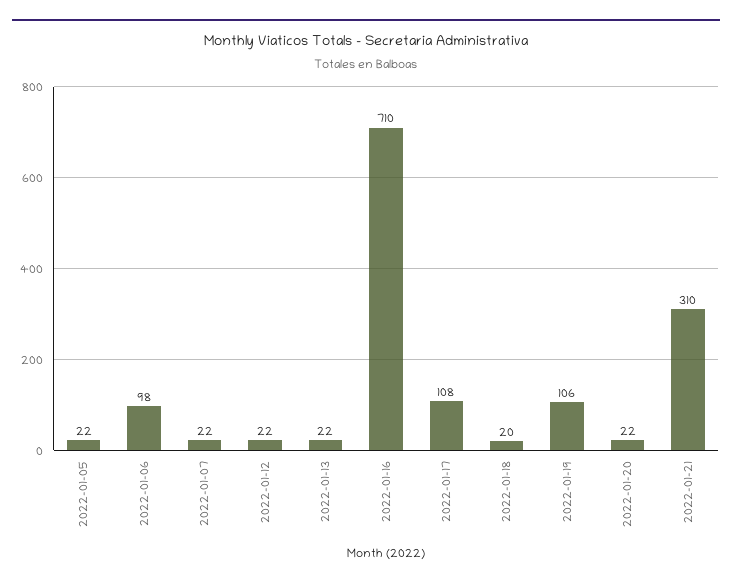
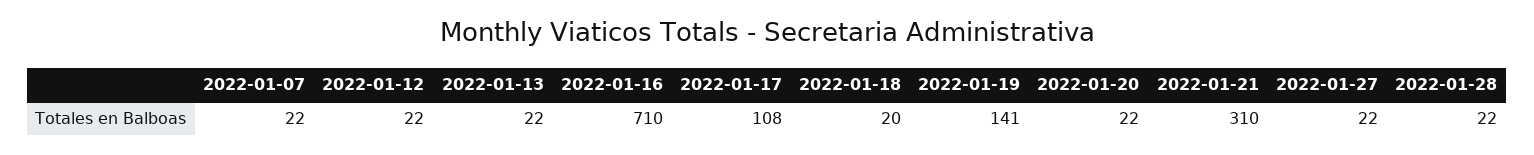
2022-01-05: 22 -> none
2022-01-06: 98 -> none
2022-01-19: 106 -> 141
2022-01-27: none -> 22
2022-01-28: none -> 22

